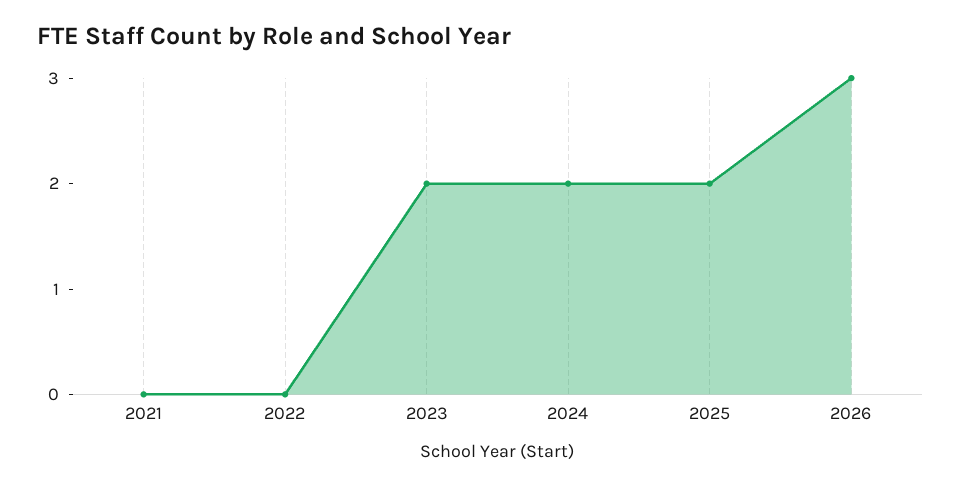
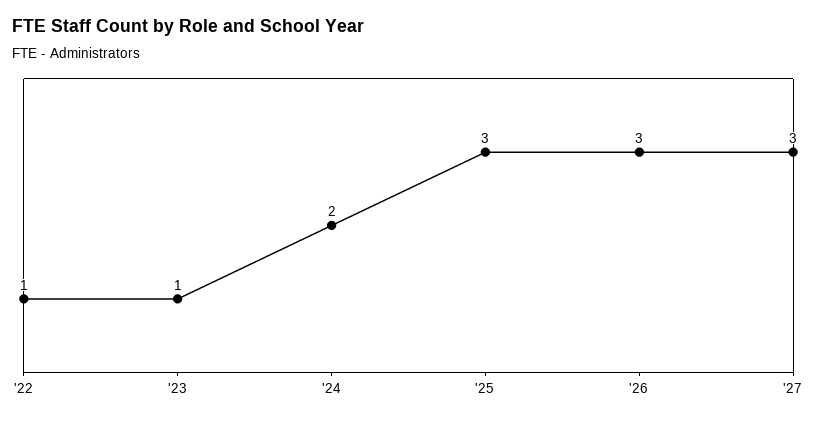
2021: 0 -> none
2022: 0 -> 1
2023: 2 -> 1
2025: 2 -> 3
'27: none -> 3

